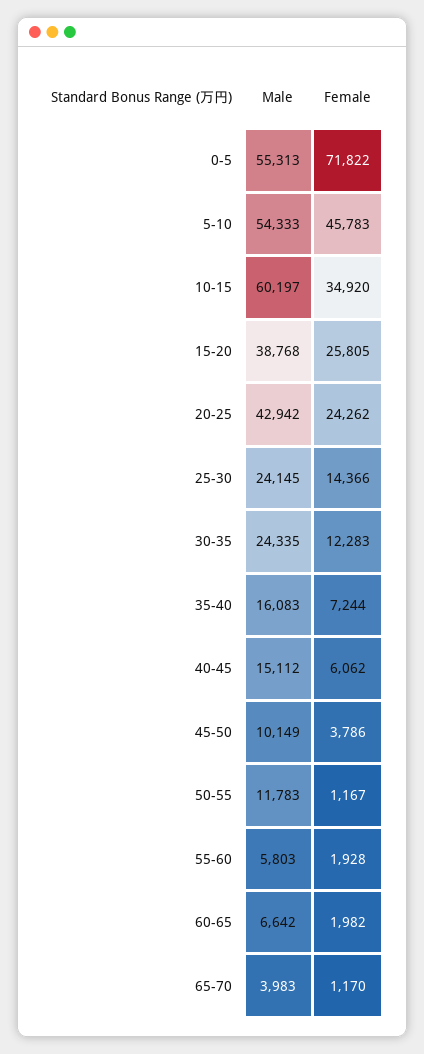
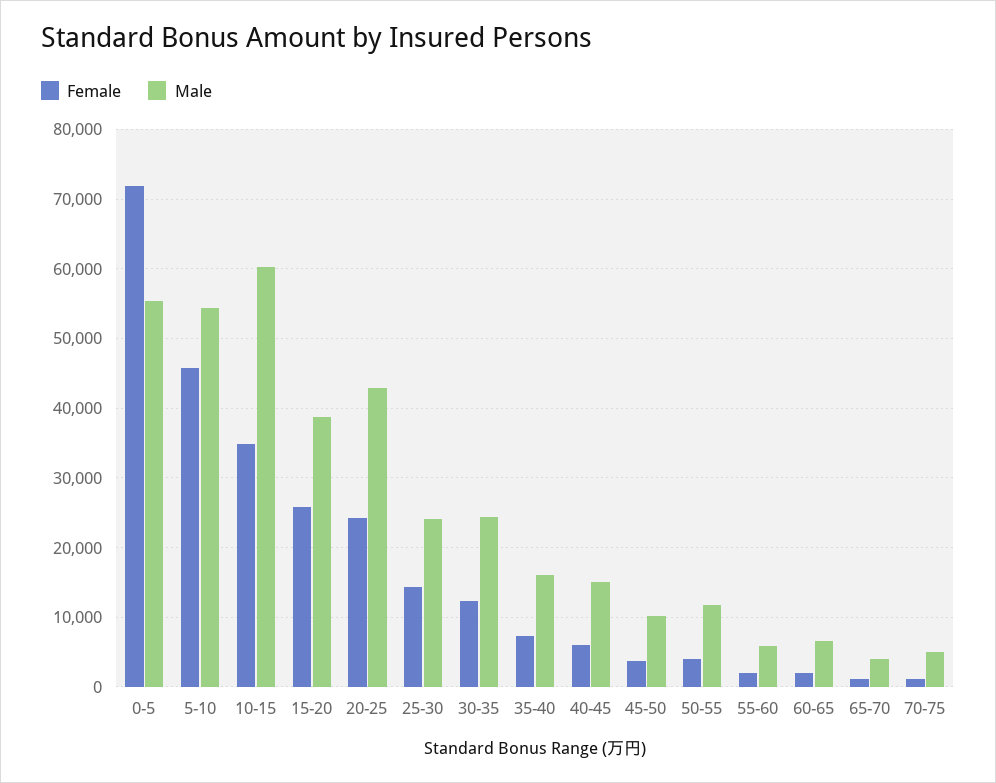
Female, 50-55: 1167 -> 4000
Female, 70-75: none -> 1000
Male, 70-75: none -> 5000

